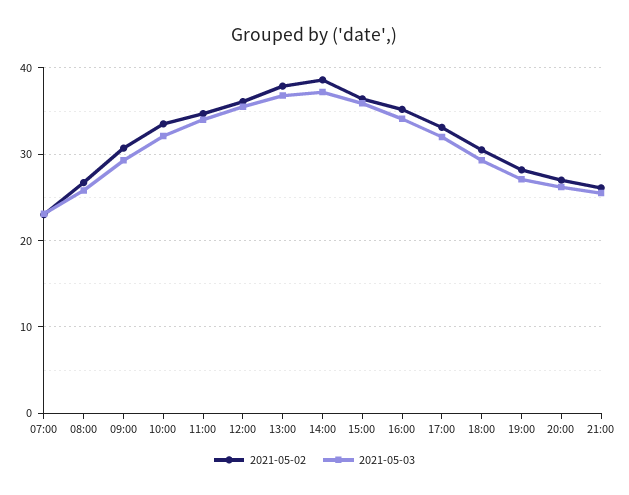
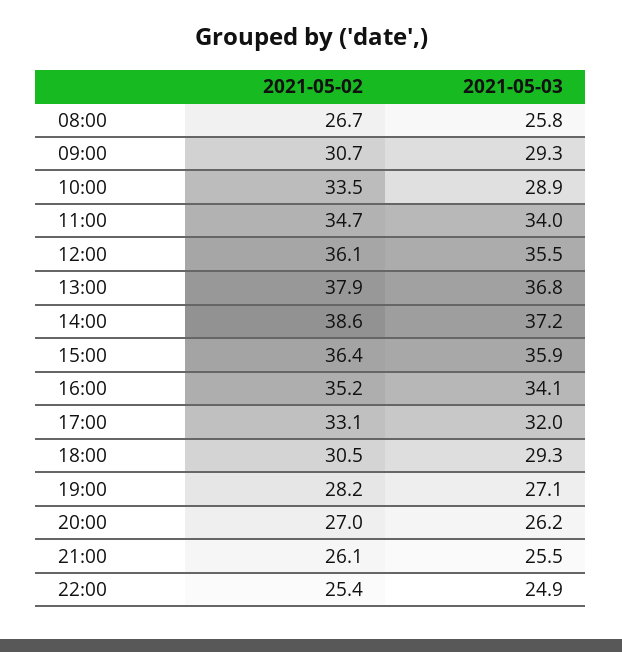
2021-05-02, 07:00: 23 -> none
2021-05-03, 07:00: 23 -> none
2021-05-03, 10:00: 32 -> 28.9
2021-05-02, 22:00: none -> 25.4
2021-05-03, 22:00: none -> 24.9

